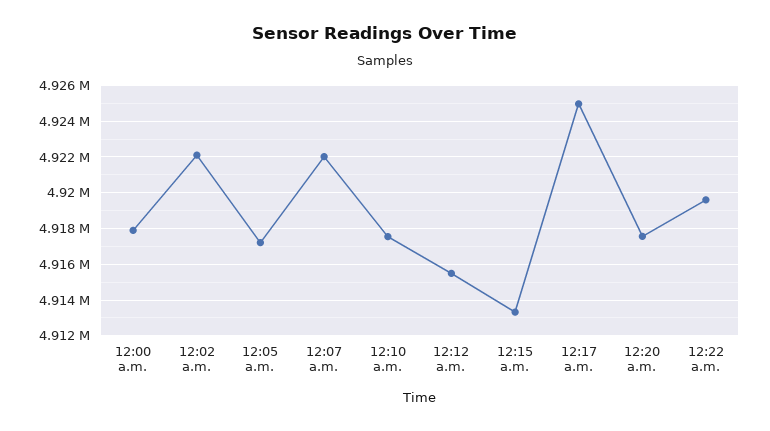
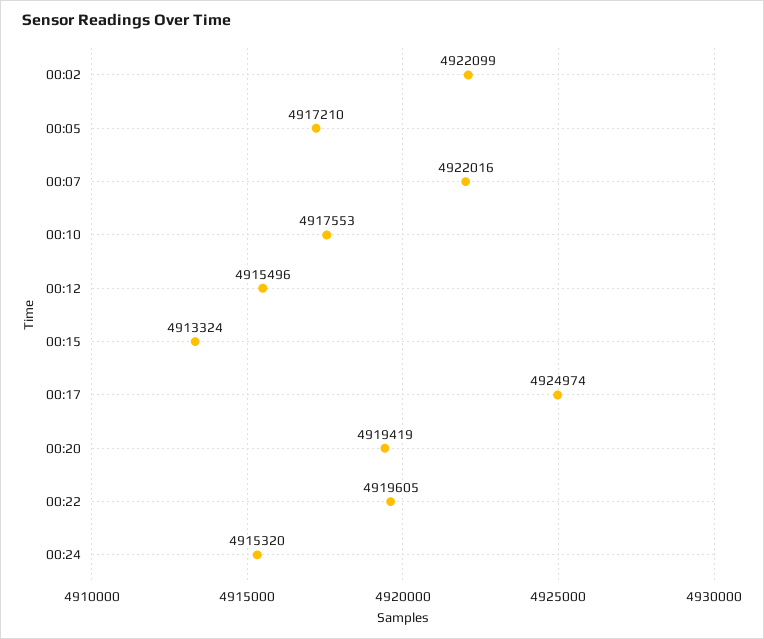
12:00 a.m.: 4918000 -> none
12:20 a.m.: 4917500 -> 4919419
00:24: none -> 4915320

